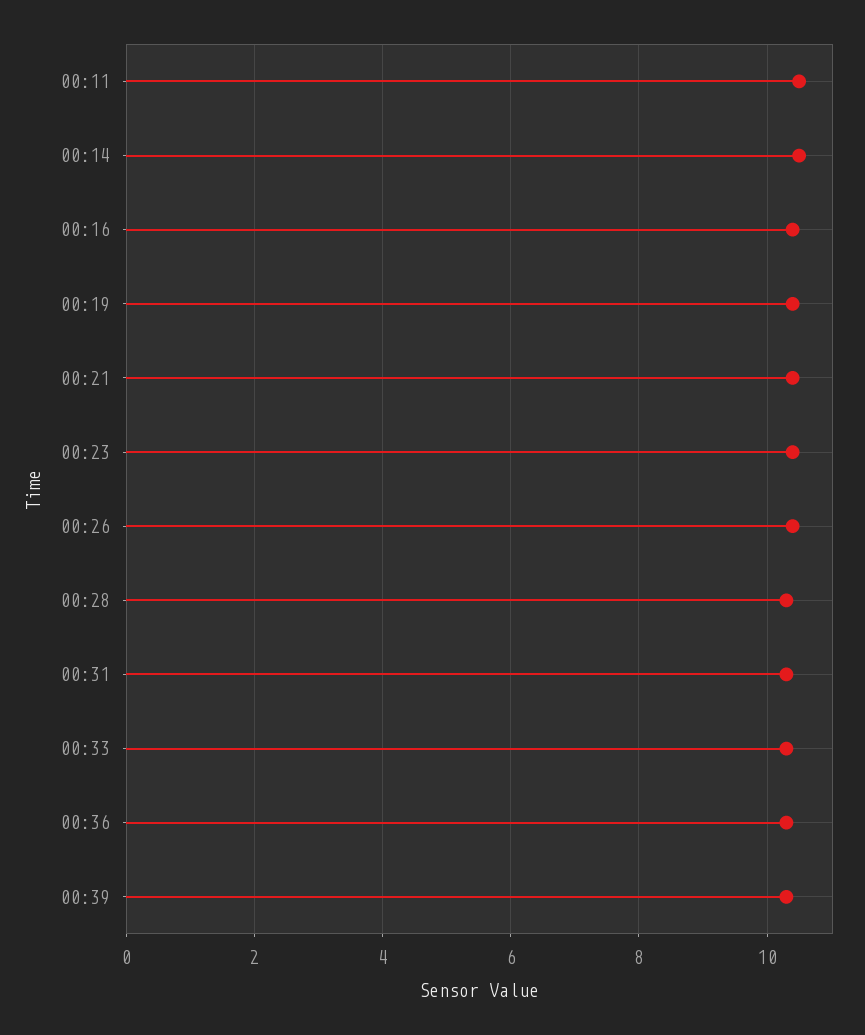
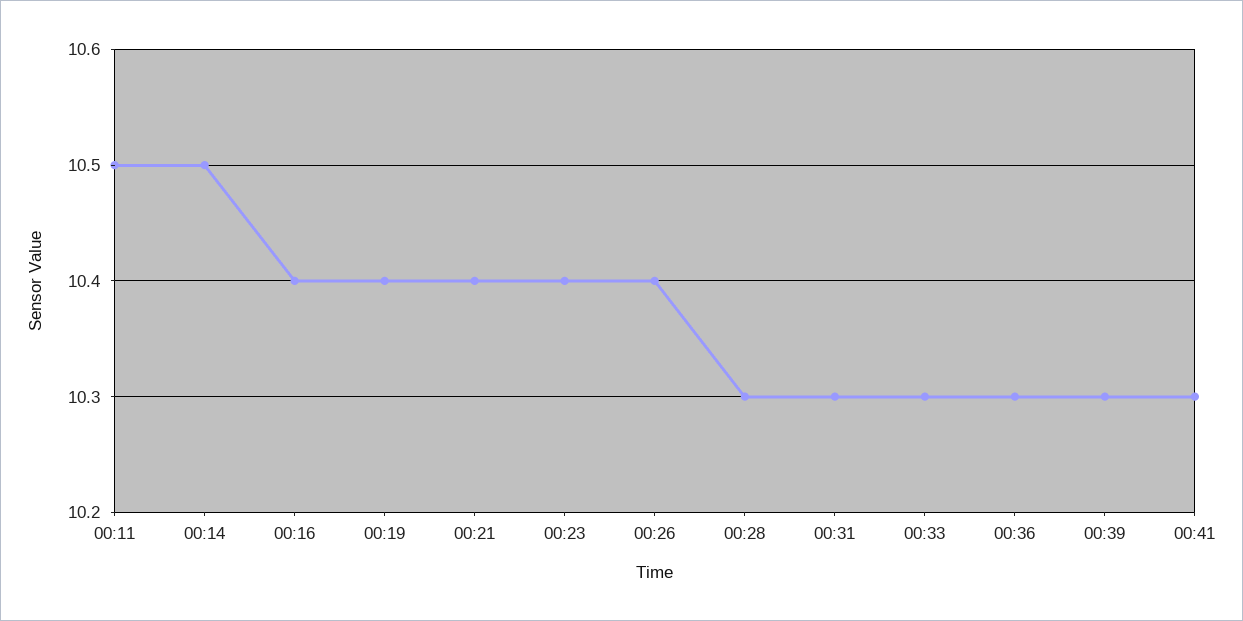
00:41: none -> 10.3

